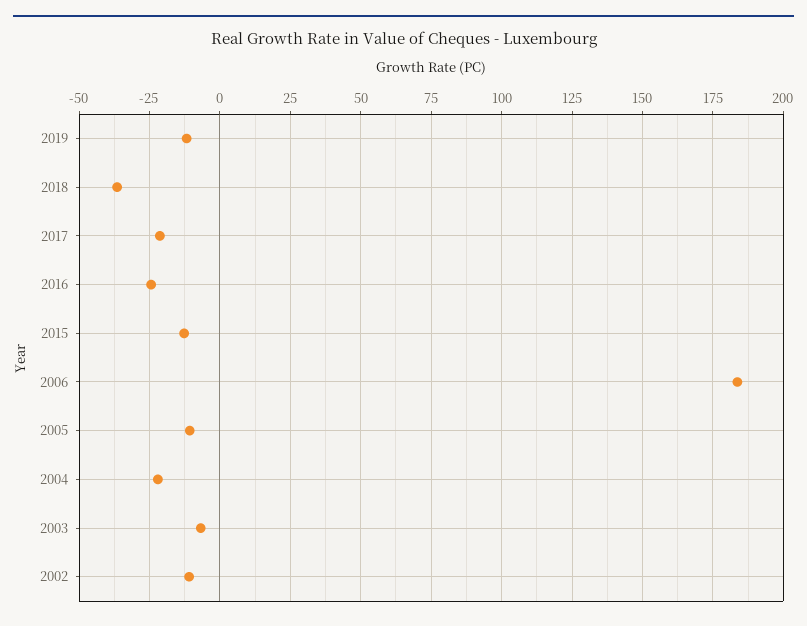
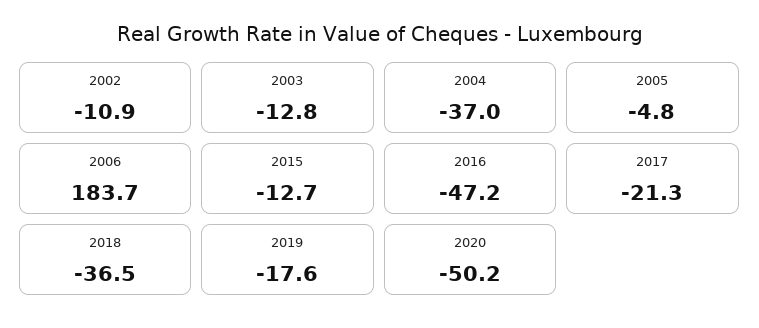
2019: -12.5 -> -17.6
2016: -25 -> -47.2
2005: -10 -> -4.8
2004: -22.5 -> -37
2003: -7.5 -> -12.8
2020: none -> -50.2

